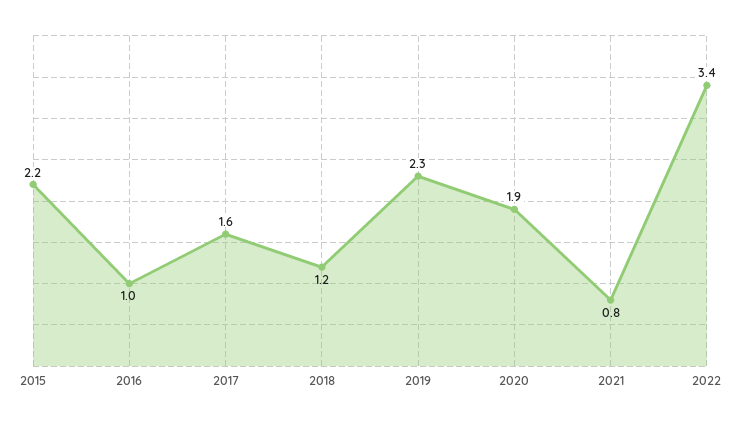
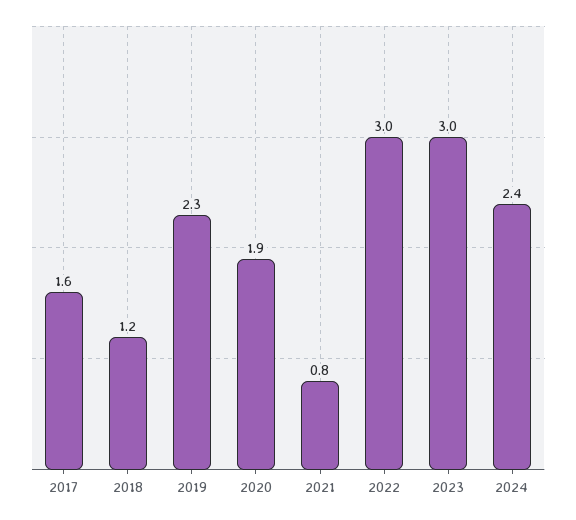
2015: 2.2 -> none
2016: 1 -> none
2022: 3.4 -> 3
2023: none -> 3
2024: none -> 2.4

